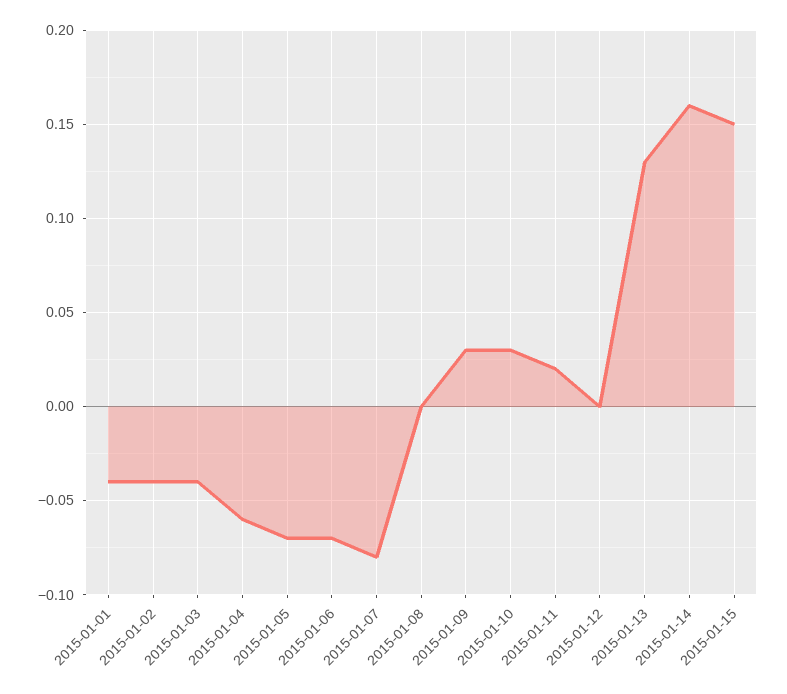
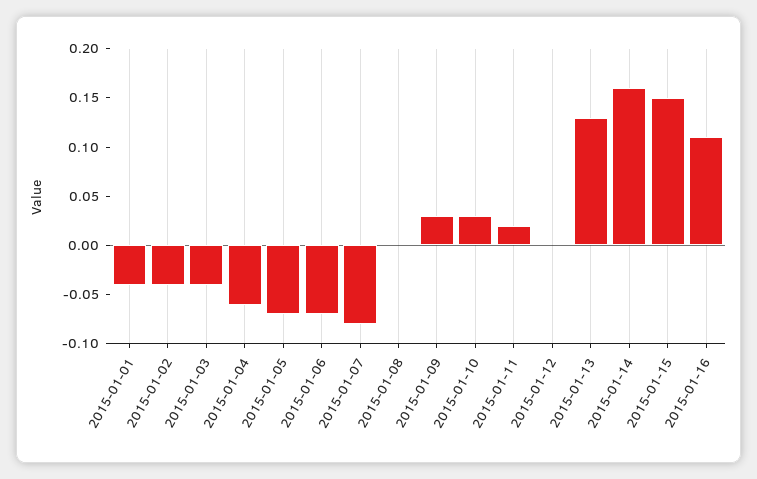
2015-01-16: none -> 0.11

